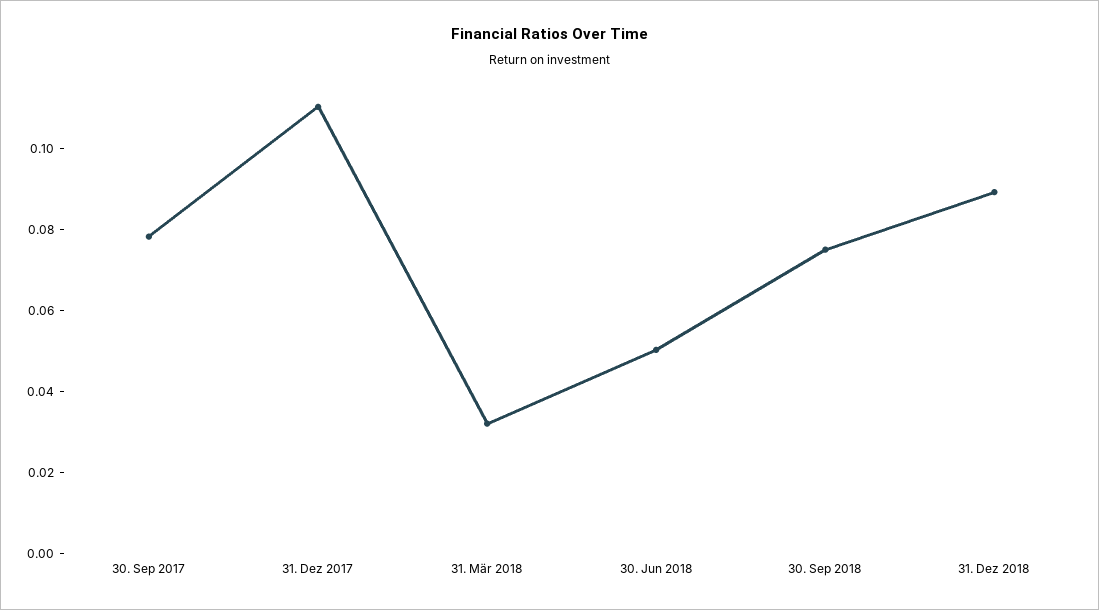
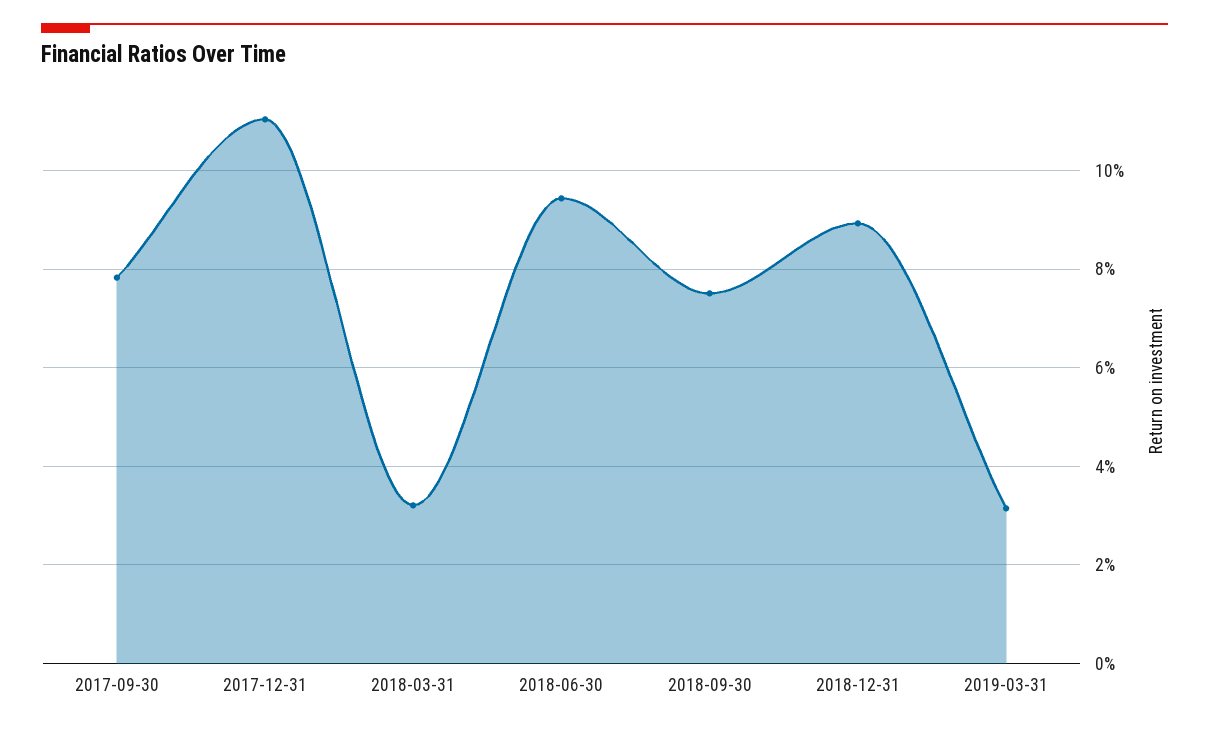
30. Jun 2018: 0.05 -> 0.094
2019-03-31: none -> 0.032

